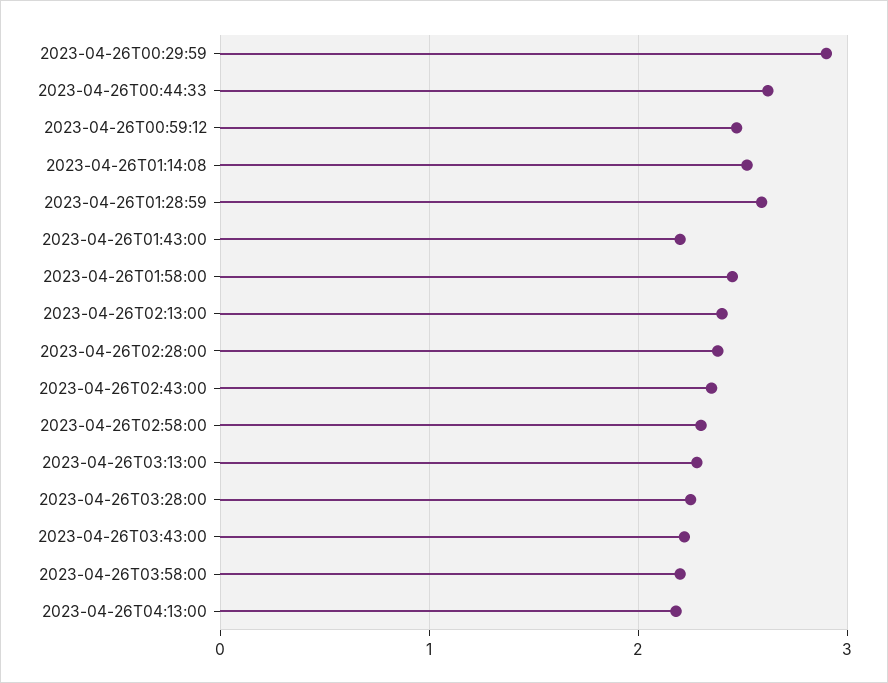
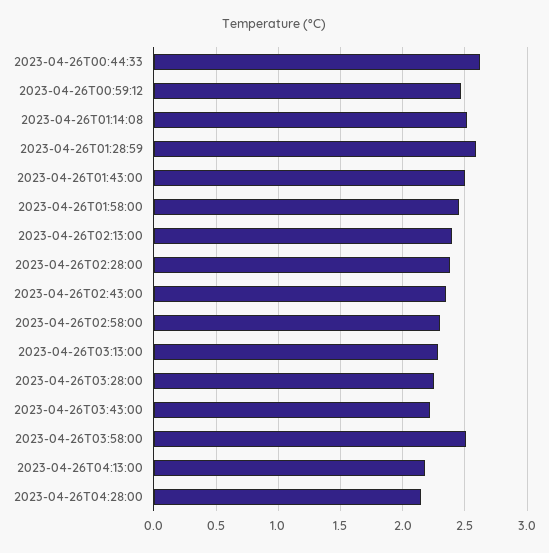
2023-04-26T00:29:59: 2.9 -> none
2023-04-26T01:43:00: 2.2 -> 2.5
2023-04-26T03:58:00: 2.2 -> 2.5
2023-04-26T04:28:00: none -> 2.15

